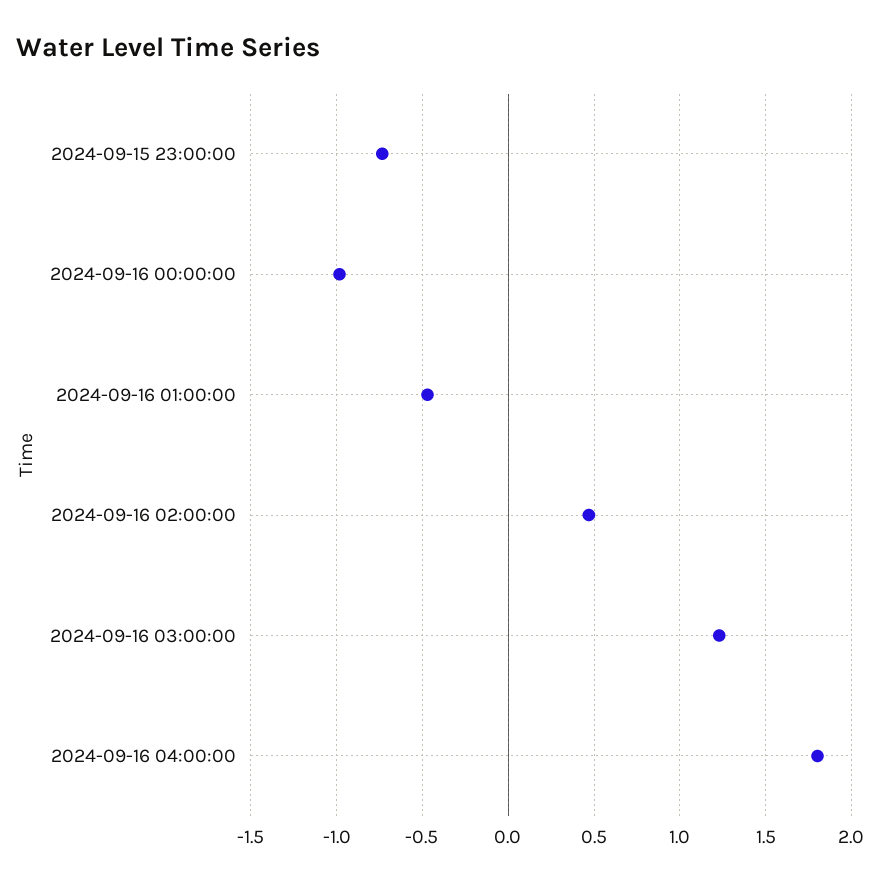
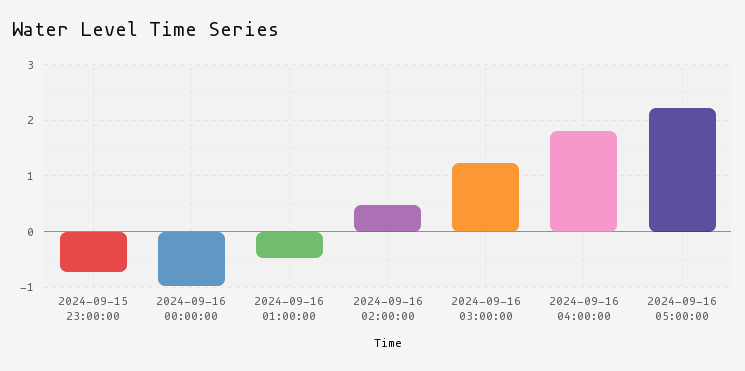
2024-09-16 05:00:00: none -> 2.2

